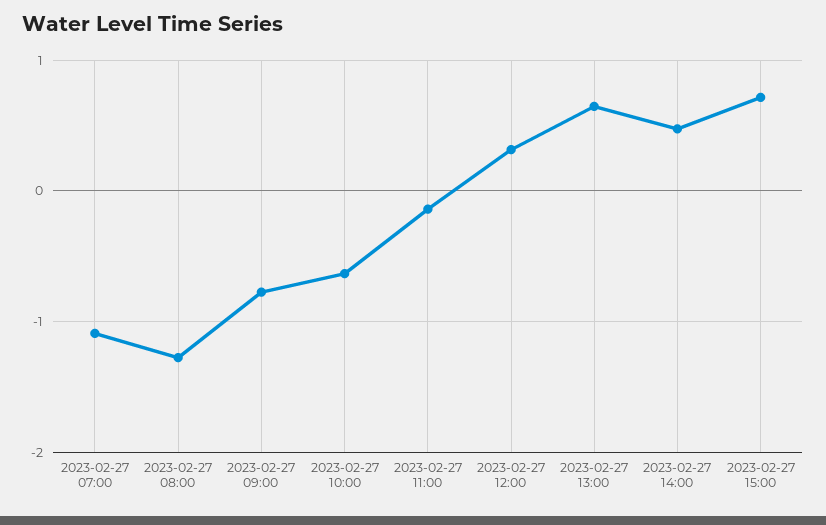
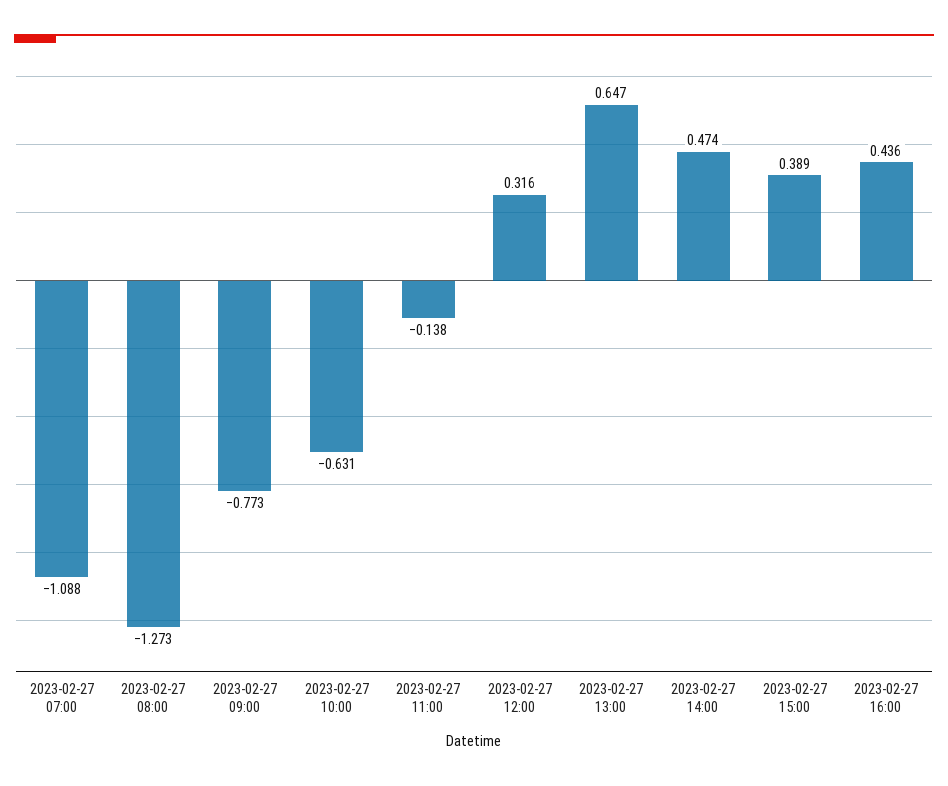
2023-02-27 15:00: 0.7 -> 0.389
2023-02-27 16:00: none -> 0.436

